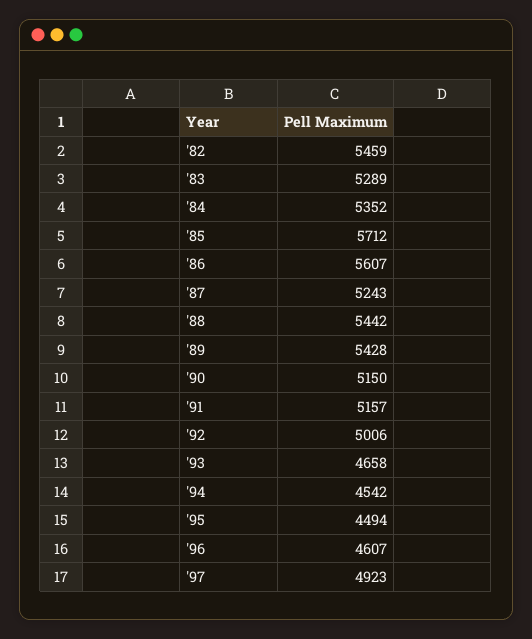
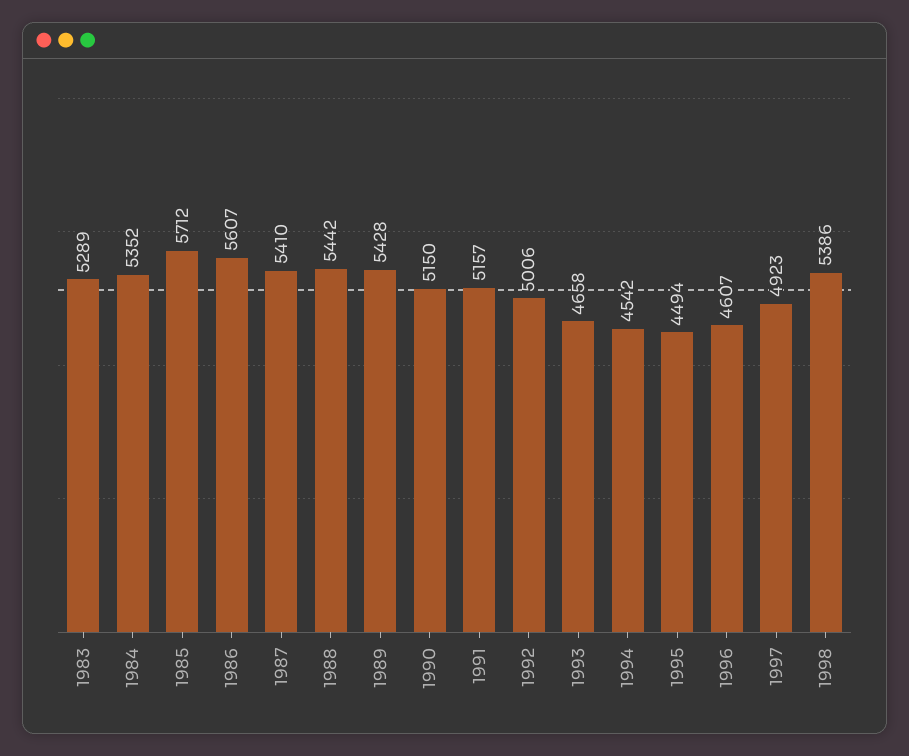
'82: 5459 -> none
'87: 5243 -> 5410
1998: none -> 5386

